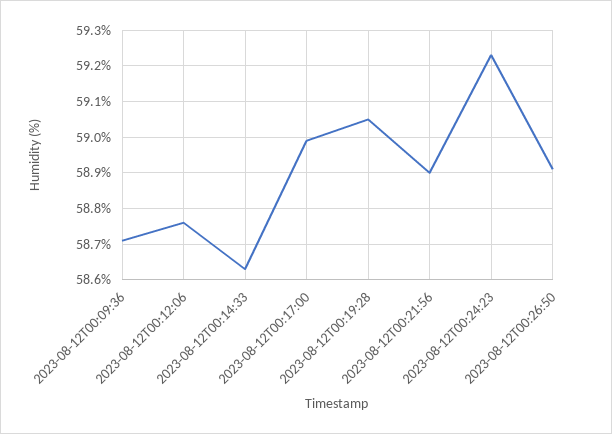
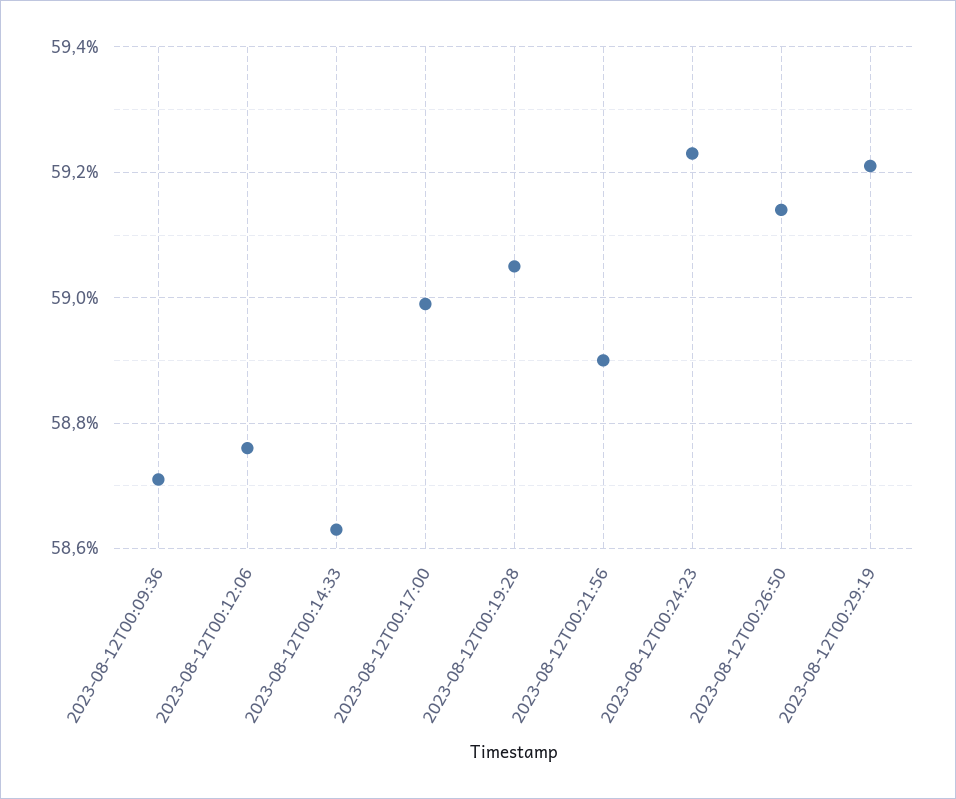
2023-08-12T00:26:50: 58.9 -> 59.15
2023-08-12T00:29:19: none -> 59.2

